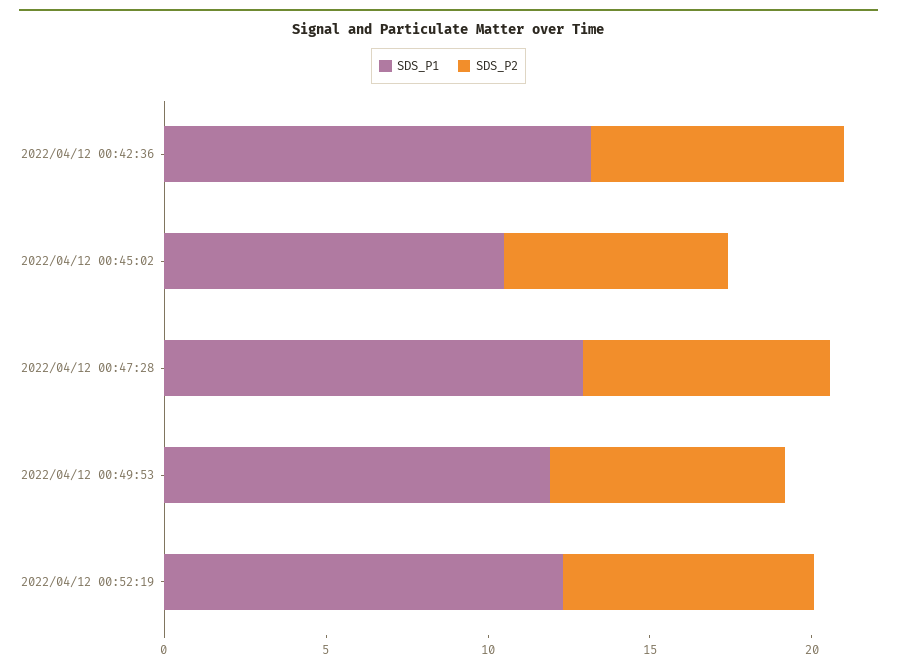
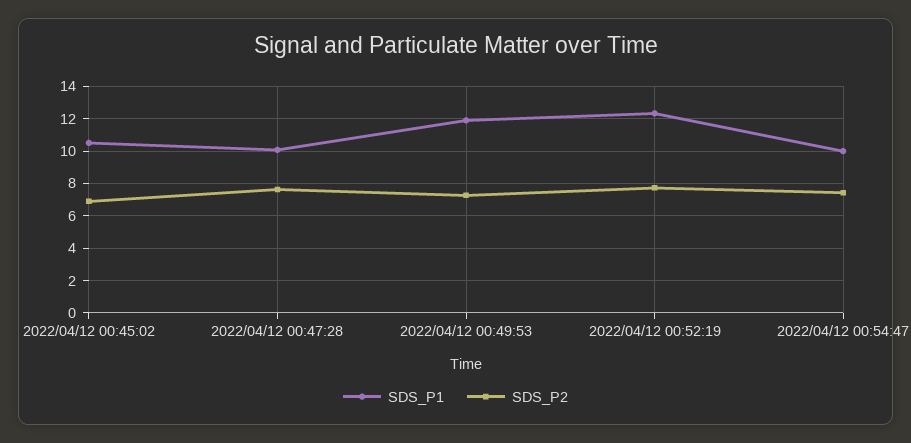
SDS_P1, 2022/04/12 00:42:36: 13 -> none
SDS_P2, 2022/04/12 00:42:36: 8 -> none
SDS_P1, 2022/04/12 00:47:28: 13 -> 10
SDS_P1, 2022/04/12 00:54:47: none -> 10
SDS_P2, 2022/04/12 00:54:47: none -> 7.5

